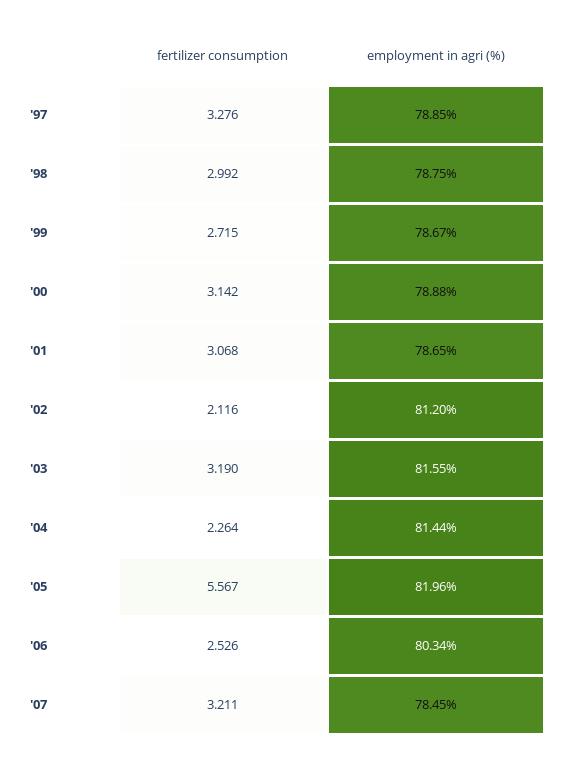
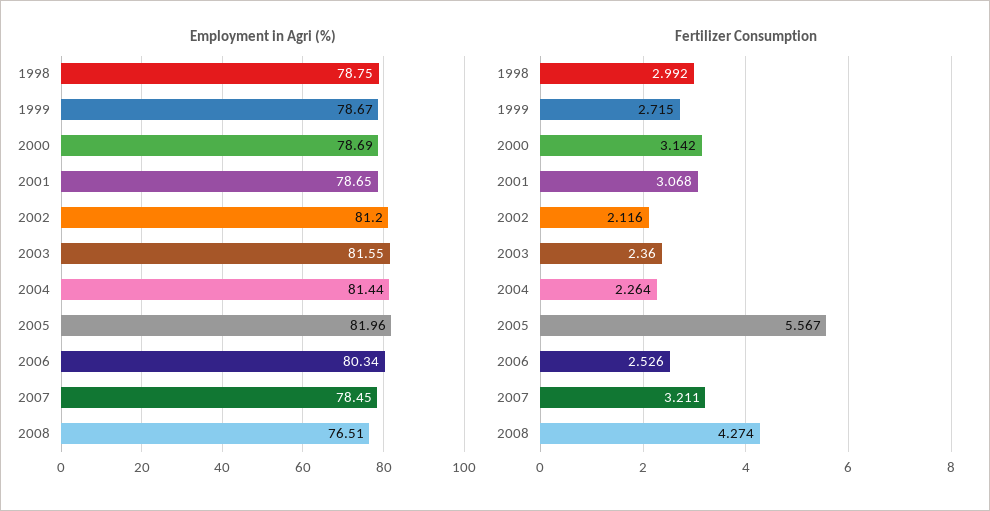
fertilizer consumption, '97: 3.276 -> none
employment in agri (%), '97: 78.85 -> none
employment in agri (%), '00: 78.88 -> 78.69
fertilizer consumption, '03: 3.19 -> 2.36
employment in agri (%), 2008: none -> 76.51
fertilizer consumption, 2008: none -> 4.274

